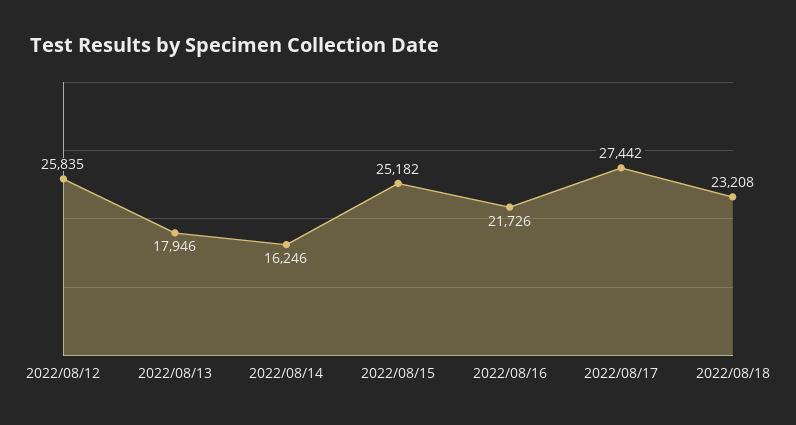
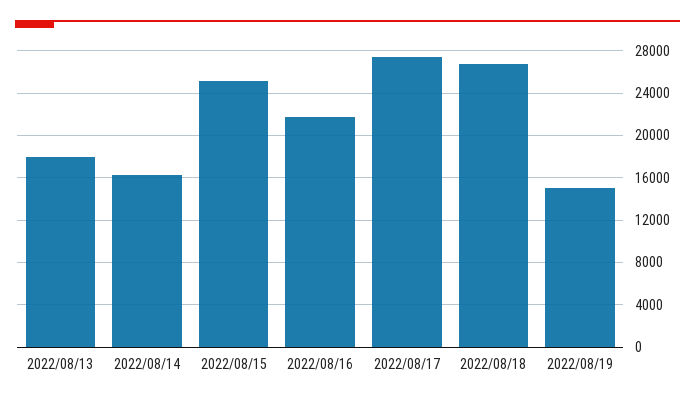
2022/08/12: 25835 -> none
2022/08/18: 23208 -> 27000
2022/08/19: none -> 15000

